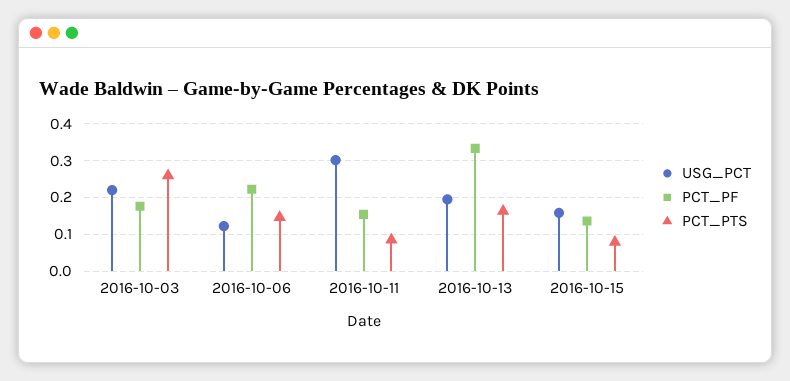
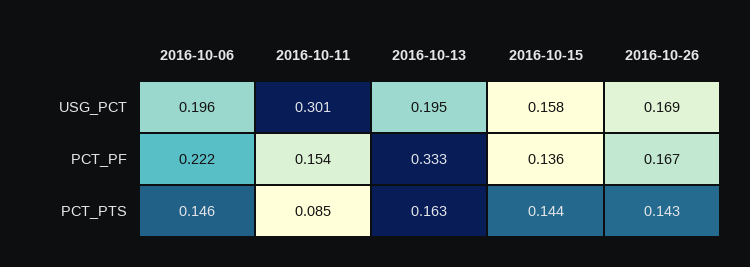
USG_PCT, 2016-10-03: 0.22 -> none
PCT_PF, 2016-10-03: 0.18 -> none
PCT_PTS, 2016-10-03: 0.26 -> none
USG_PCT, 2016-10-06: 0.12 -> 0.196
PCT_PTS, 2016-10-15: 0.08 -> 0.144
USG_PCT, 2016-10-26: none -> 0.169
PCT_PF, 2016-10-26: none -> 0.167
PCT_PTS, 2016-10-26: none -> 0.143

